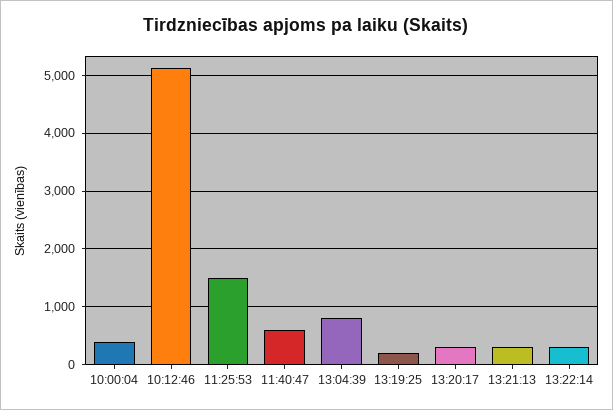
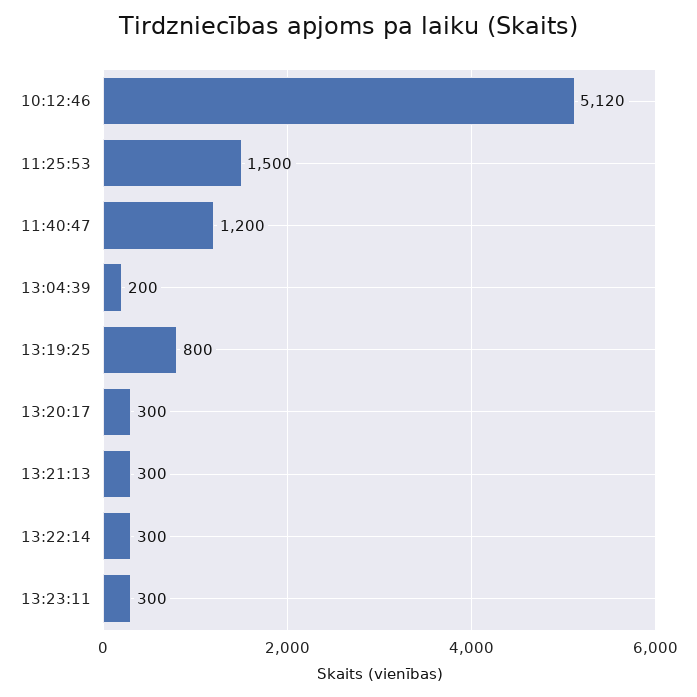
10:00:04: 400 -> none
11:40:47: 600 -> 1200
13:04:39: 800 -> 200
13:19:25: 200 -> 800
13:23:11: none -> 300

